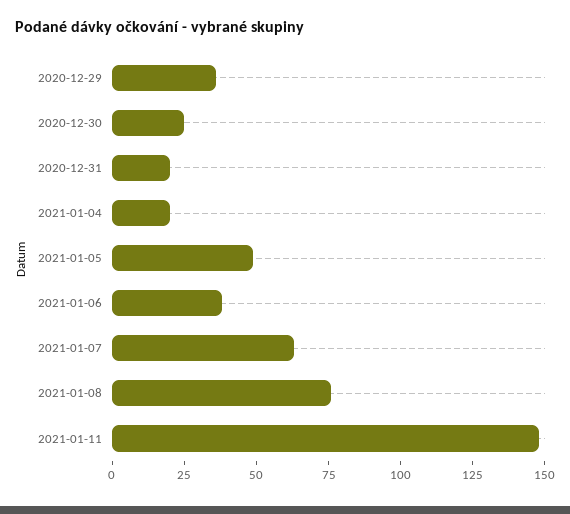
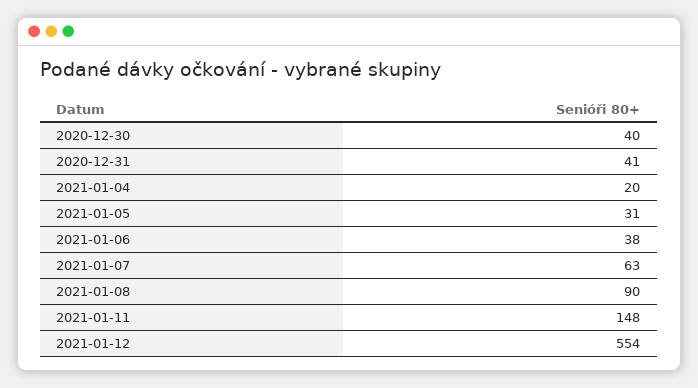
2020-12-29: 35 -> none
2020-12-30: 25 -> 40
2020-12-31: 20 -> 41
2021-01-05: 50 -> 31
2021-01-08: 75 -> 90
2021-01-12: none -> 554

